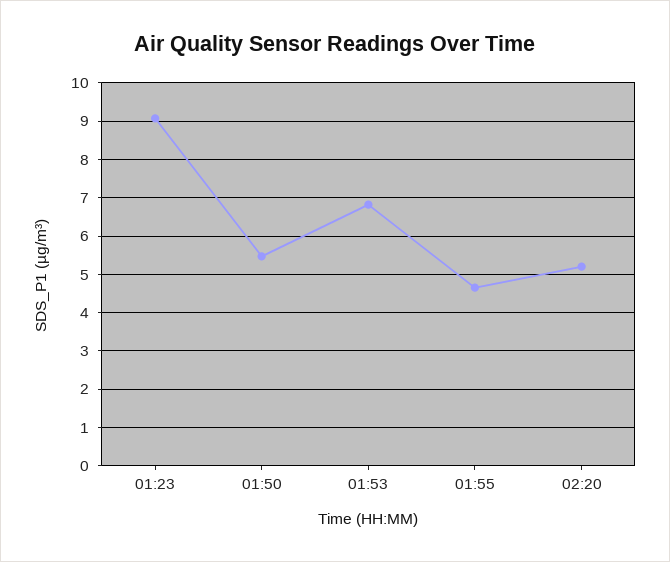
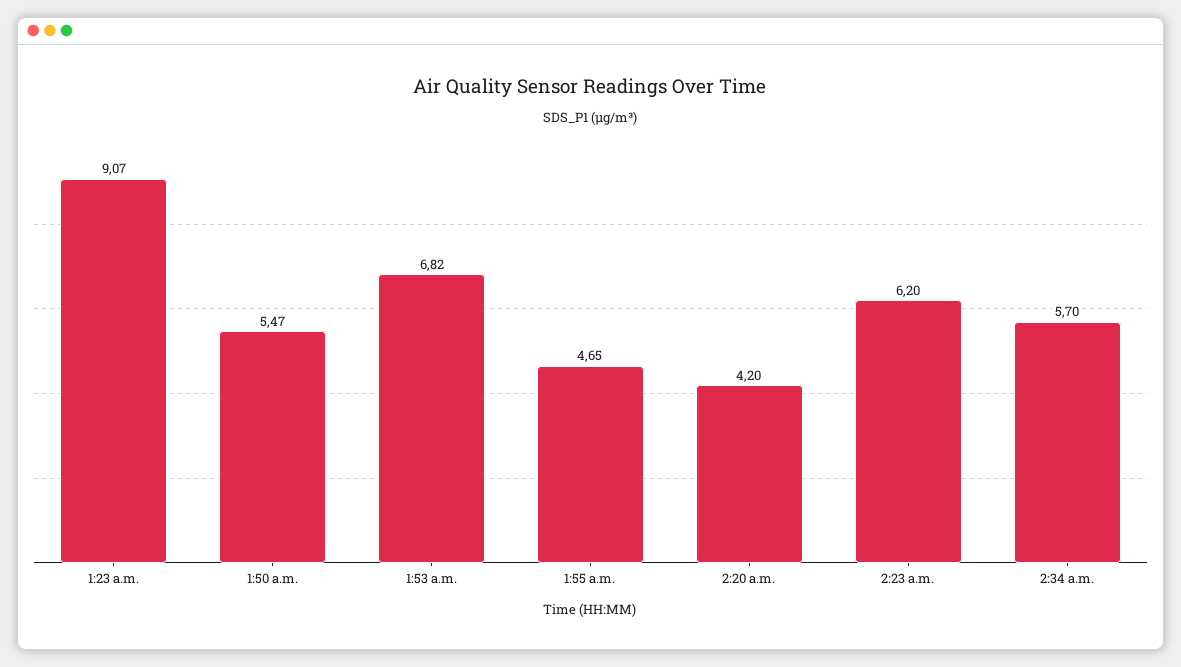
02:20: 5.2 -> 4.2
2:23 a.m.: none -> 6.2
2:34 a.m.: none -> 5.7

